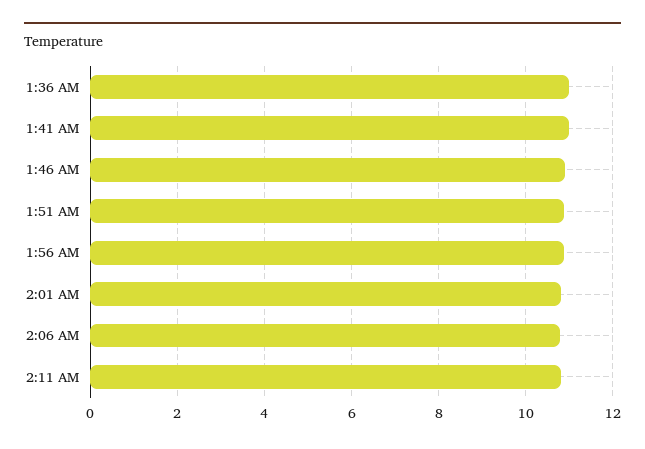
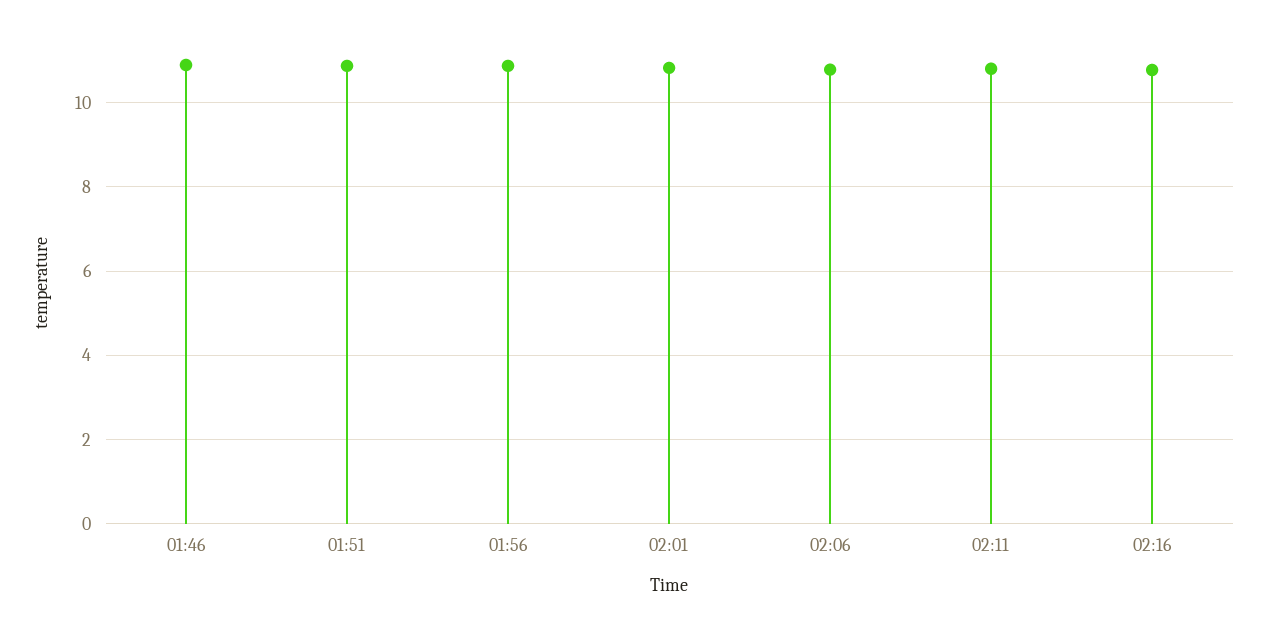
1:36 AM: 11 -> none
1:41 AM: 11 -> none
02:16: none -> 10.8

